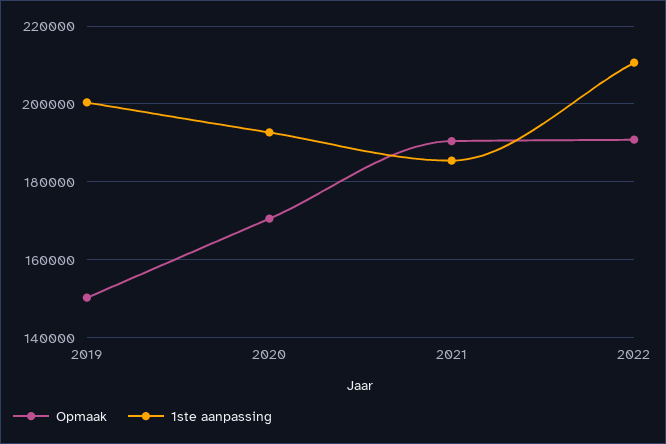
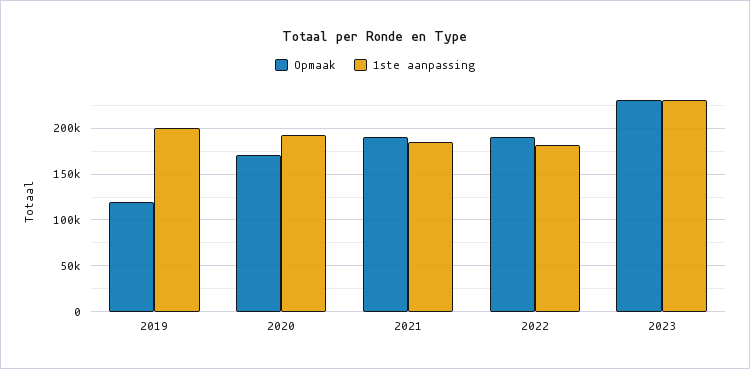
Opmaak, 2019: 150000 -> 120000
1ste aanpassing, 2022: 210000 -> 180000
Opmaak, 2023: none -> 230000
1ste aanpassing, 2023: none -> 230000

